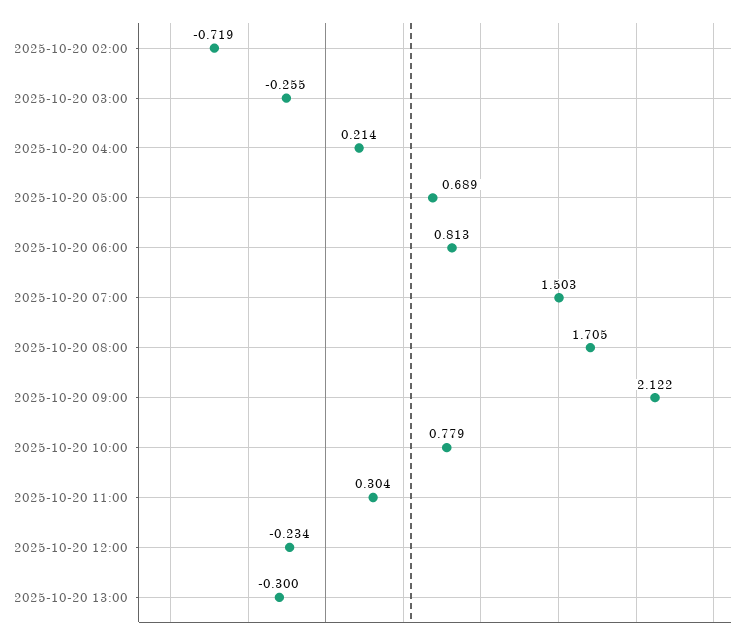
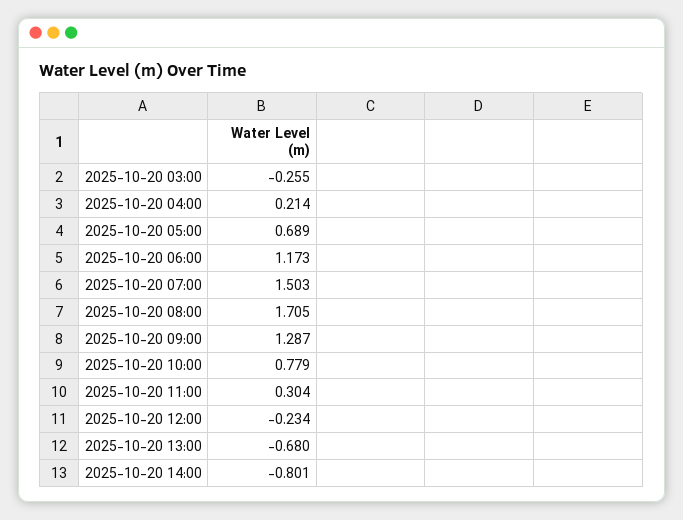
2025-10-20 02:00: -0.719 -> none
2025-10-20 06:00: 0.813 -> 1.173
2025-10-20 09:00: 2.122 -> 1.287
2025-10-20 13:00: -0.3 -> -0.68
2025-10-20 14:00: none -> -0.801

